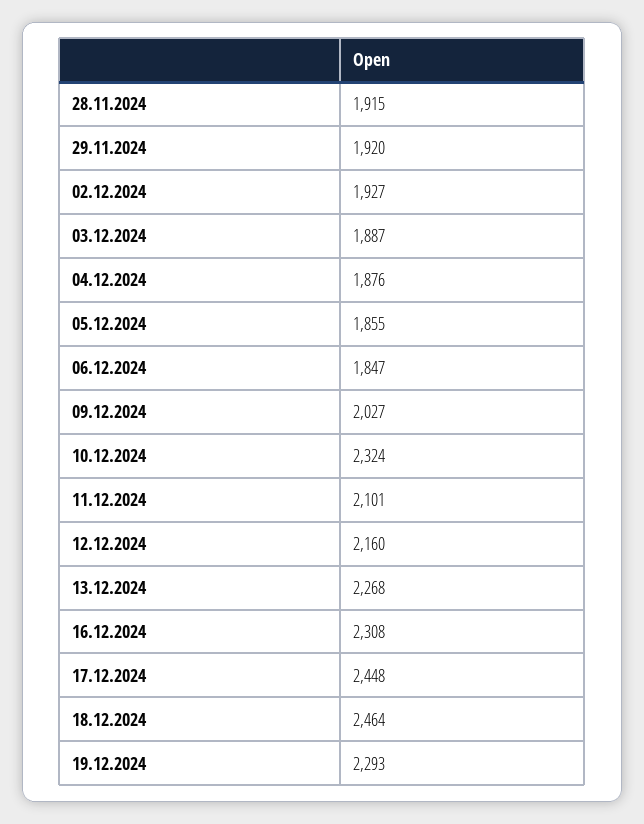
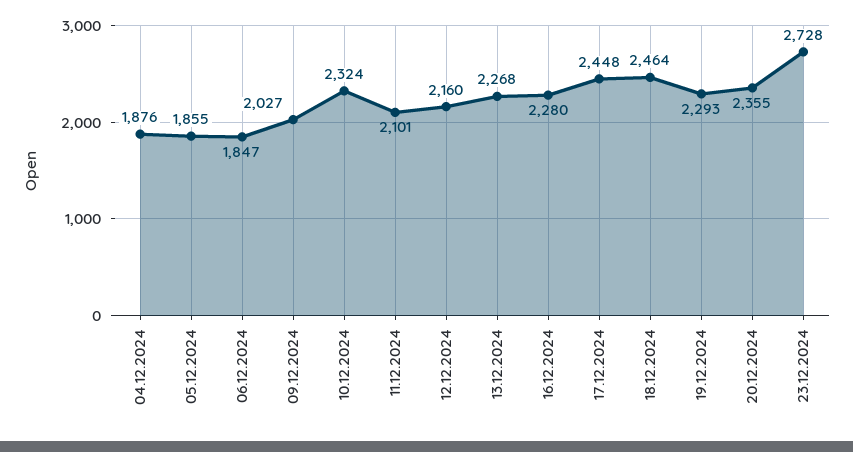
28.11.2024: 1915 -> none
29.11.2024: 1920 -> none
02.12.2024: 1927 -> none
03.12.2024: 1887 -> none
16.12.2024: 2308 -> 2280
20.12.2024: none -> 2355
23.12.2024: none -> 2728

